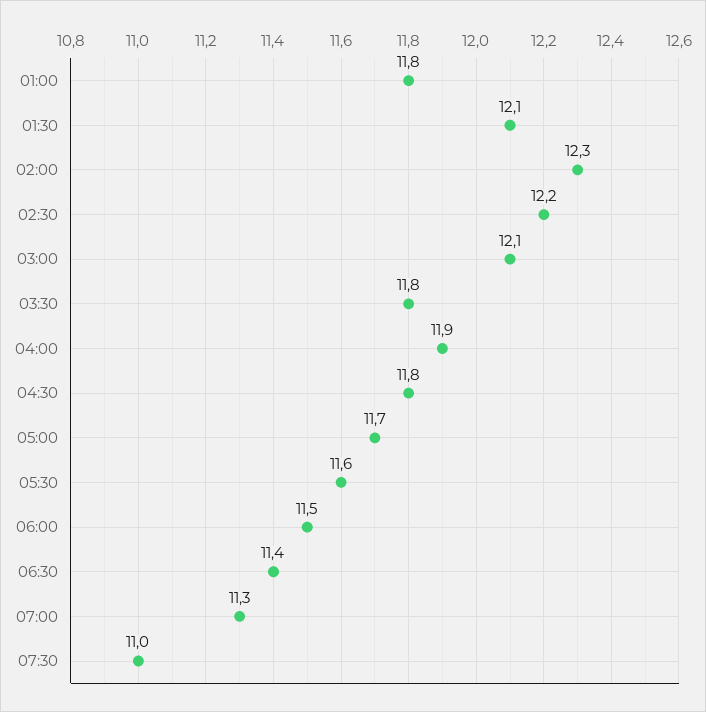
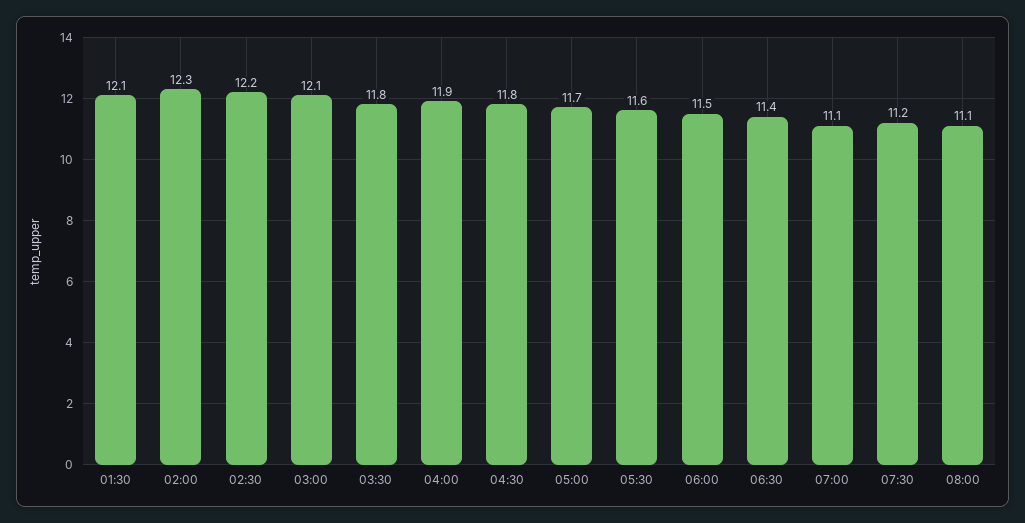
01:00: 11.8 -> none
07:00: 11.3 -> 11.1
07:30: 11 -> 11.2
08:00: none -> 11.1

